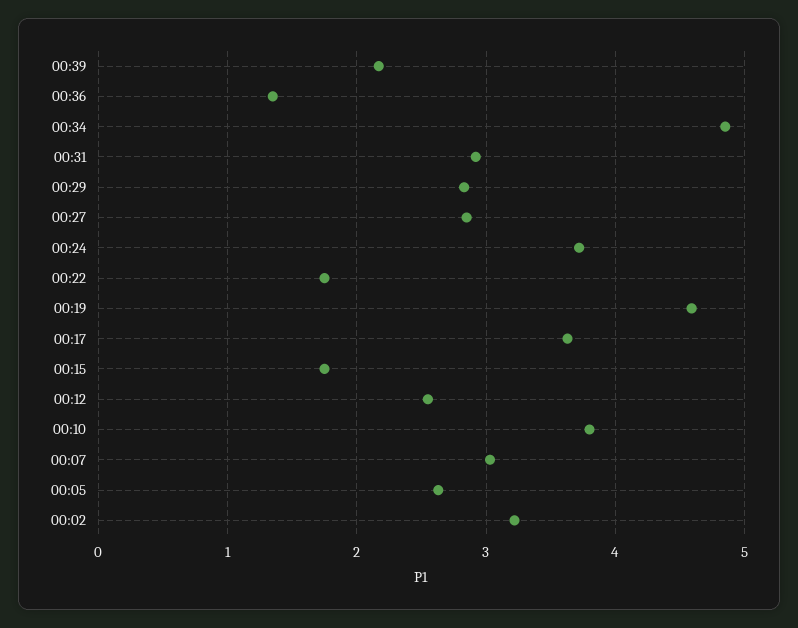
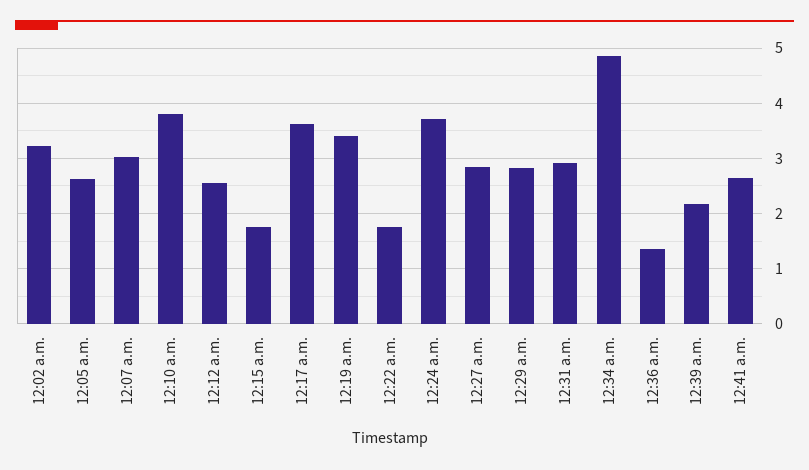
00:19: 4.6 -> 3.4
12:41 a.m.: none -> 2.6

